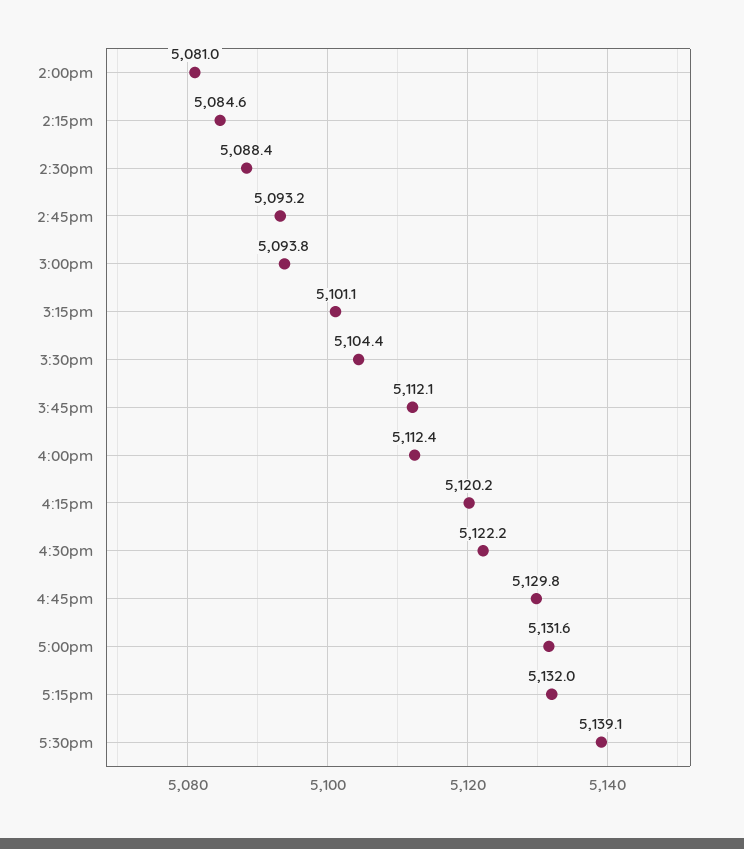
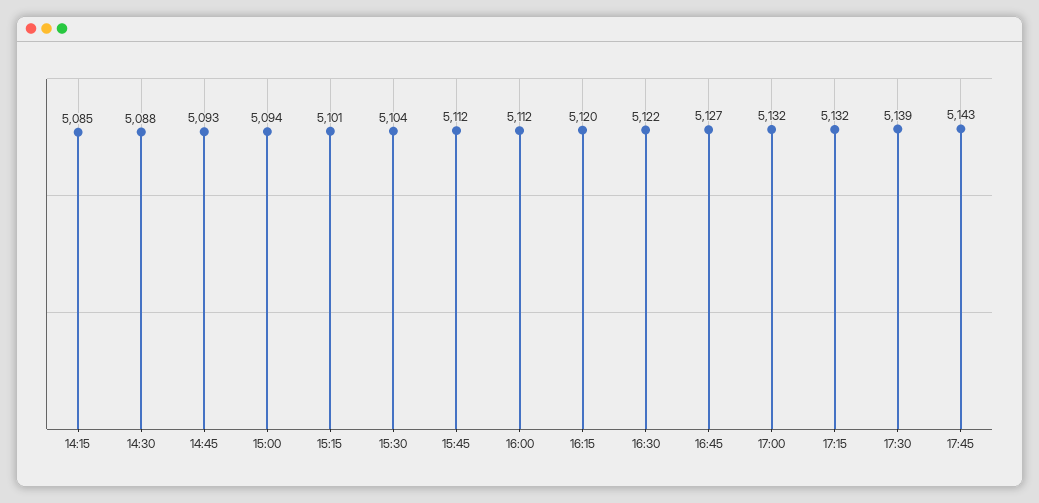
2:00pm: 5081 -> none
4:45pm: 5129.8 -> 5127
17:45: none -> 5143

